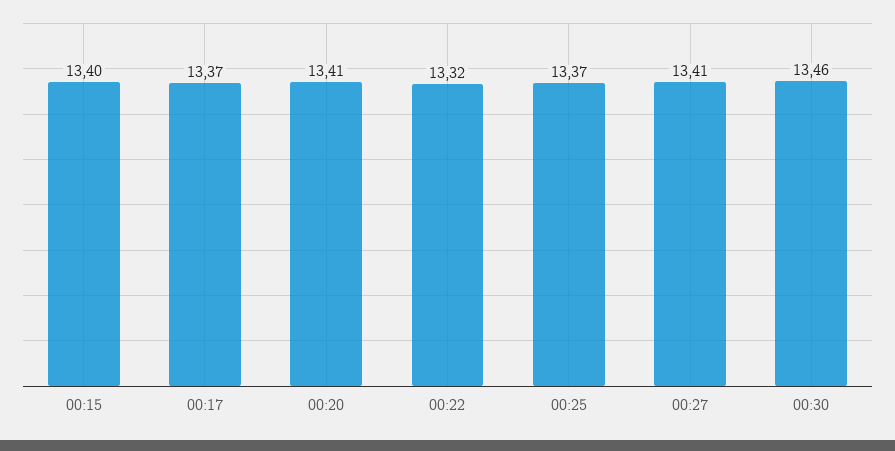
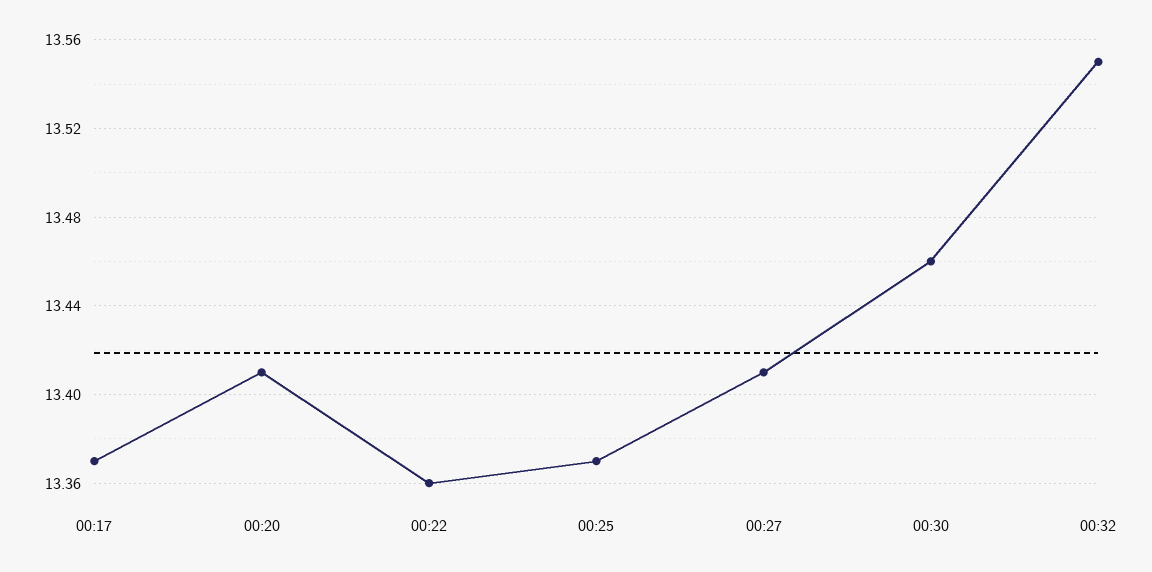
00:15: 13.4 -> none
00:22: 13.32 -> 13.36
00:32: none -> 13.55

